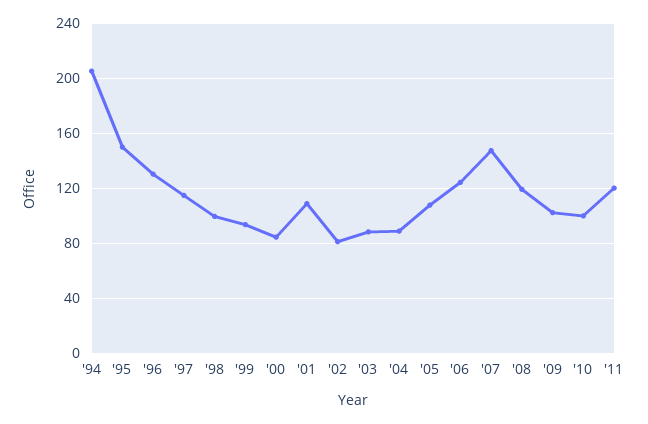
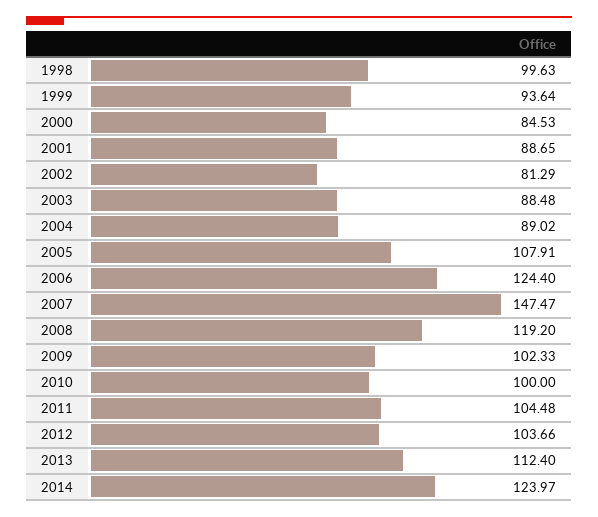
'94: 205 -> none
'95: 150 -> none
'96: 130 -> none
'97: 115 -> none
'01: 110 -> 88.65
'11: 120 -> 104.48
2012: none -> 103.66
2013: none -> 112.4
2014: none -> 123.97

